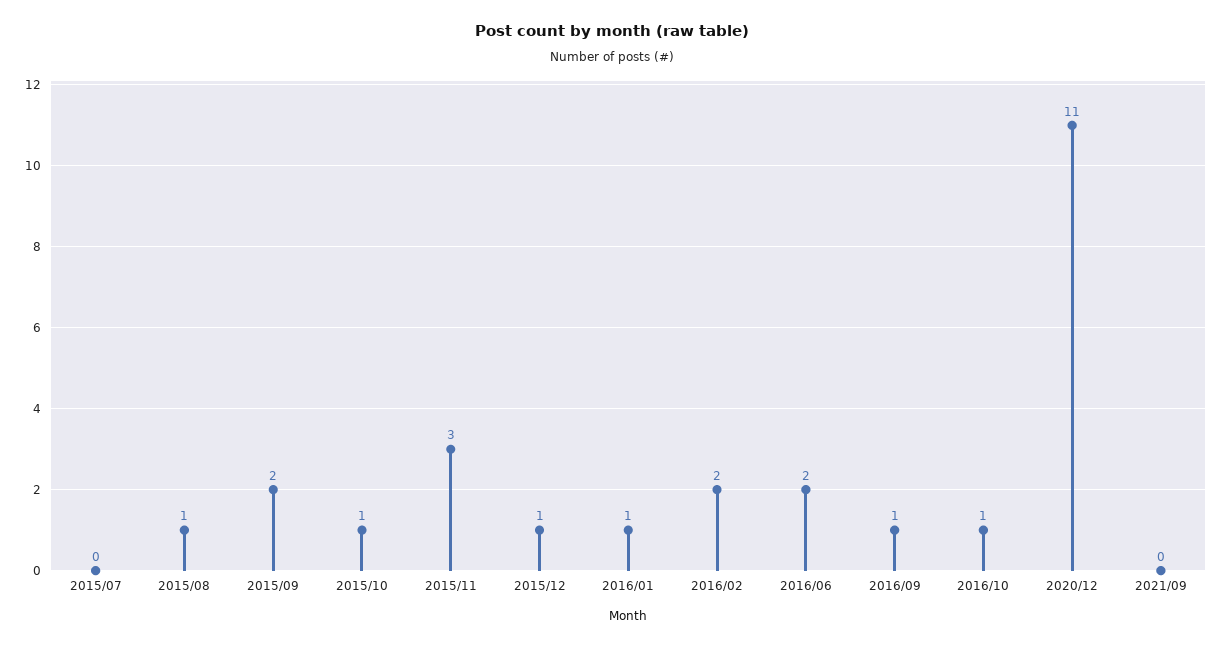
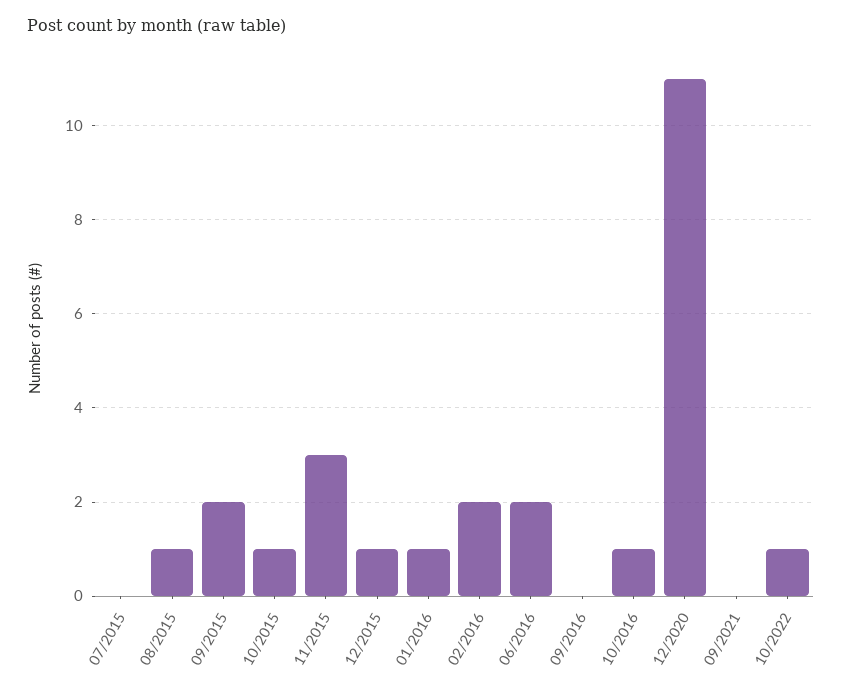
2016/09: 1 -> 0
10/2022: none -> 1

